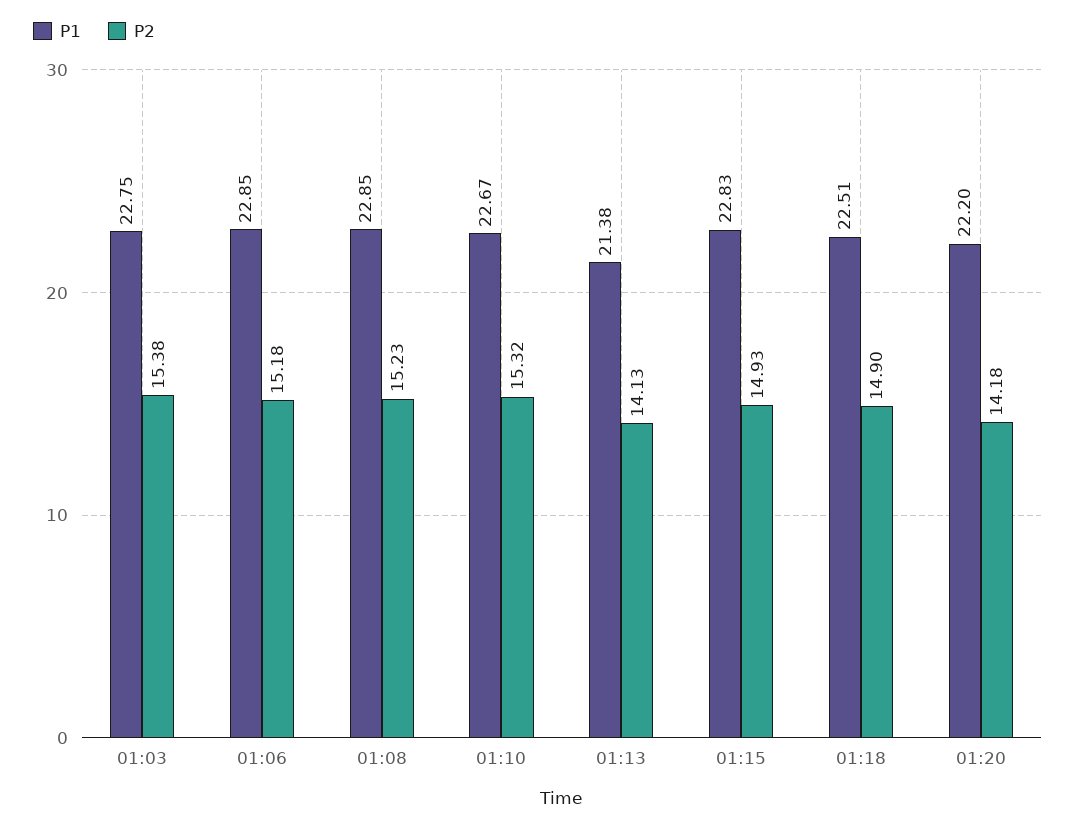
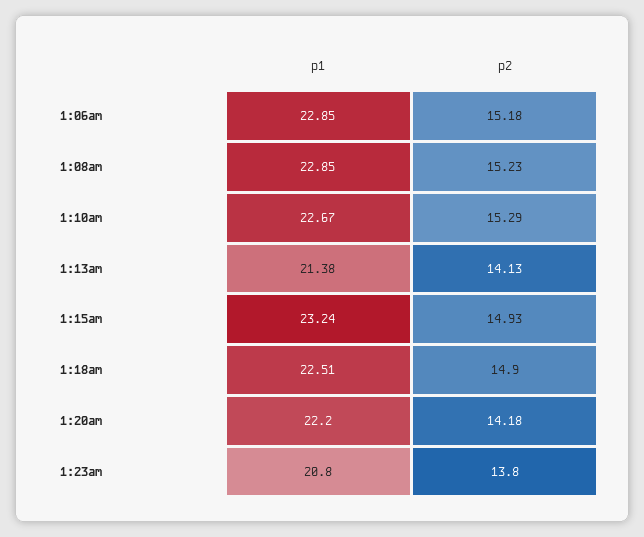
P1, 01:03: 22.75 -> none
P2, 01:03: 15.38 -> none
P2, 01:10: 15.32 -> 15.29
P1, 01:15: 22.83 -> 23.24
P1, 1:23am: none -> 20.8
P2, 1:23am: none -> 13.8

